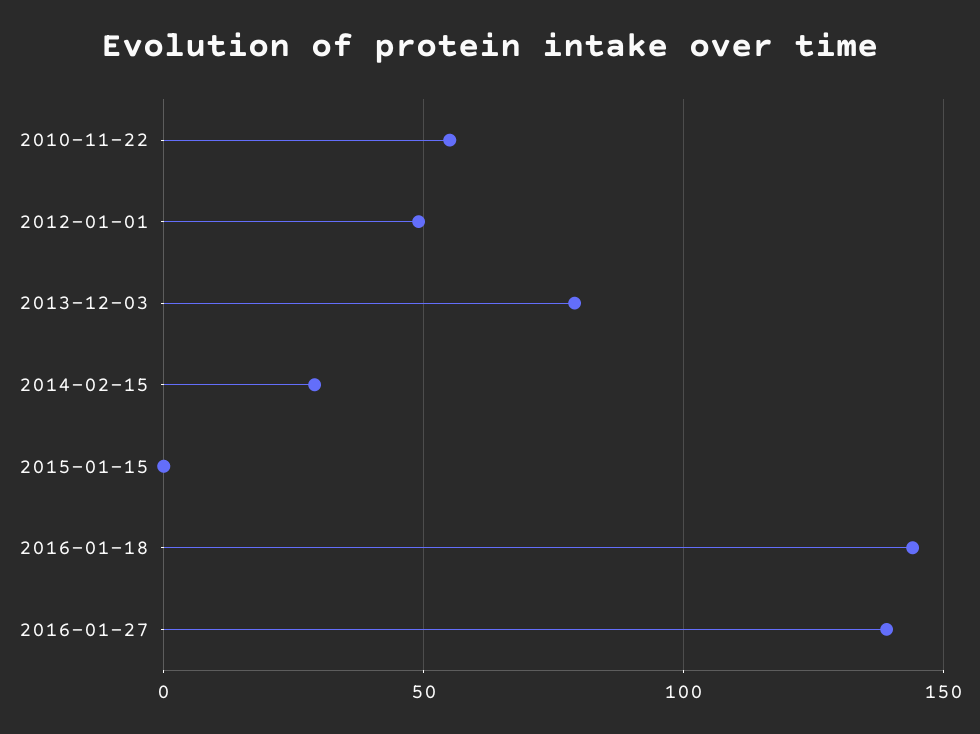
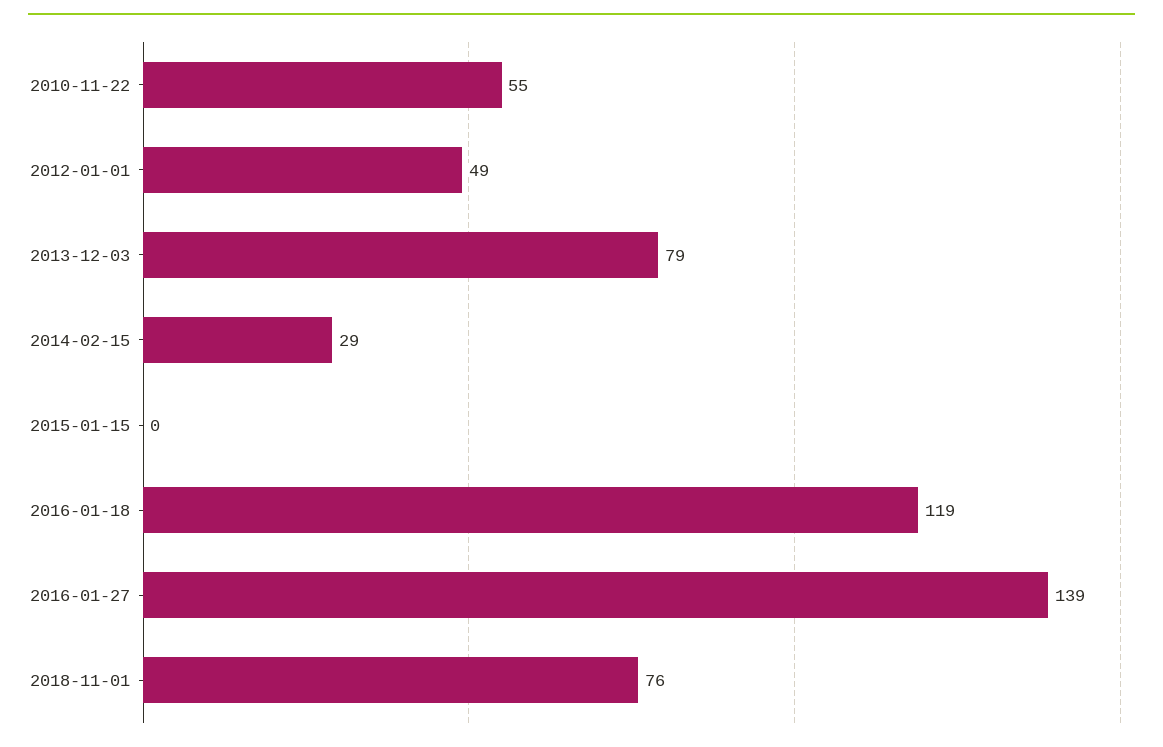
2016-01-18: 145 -> 119
2018-11-01: none -> 76

